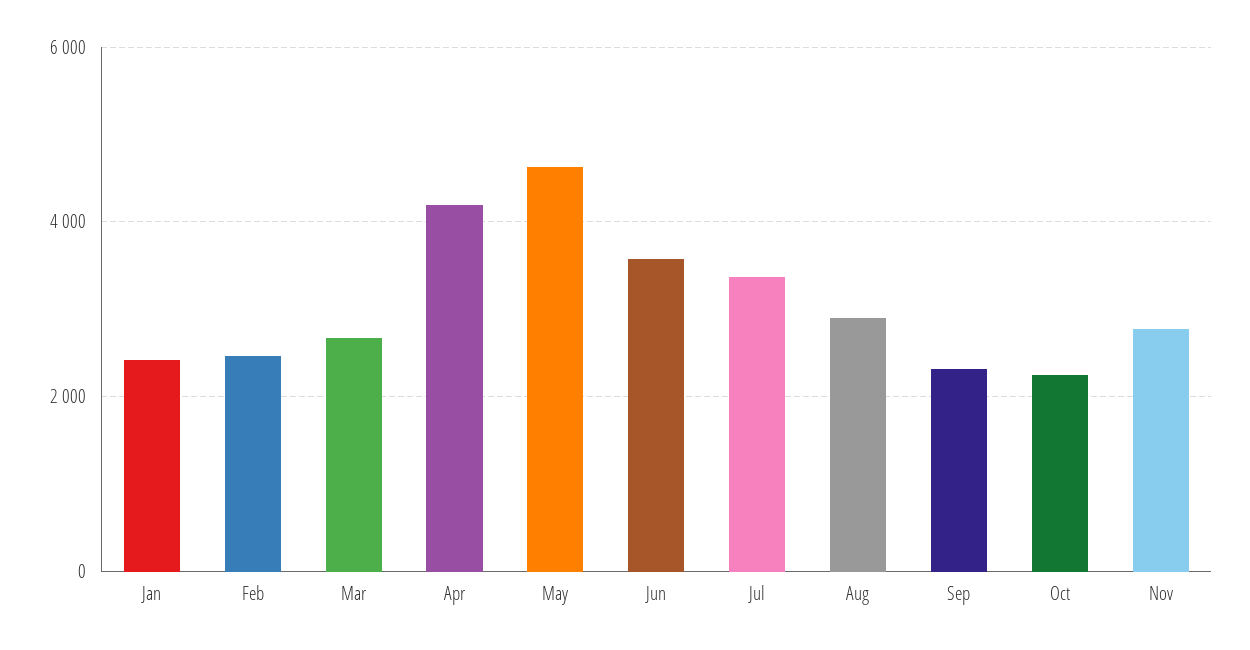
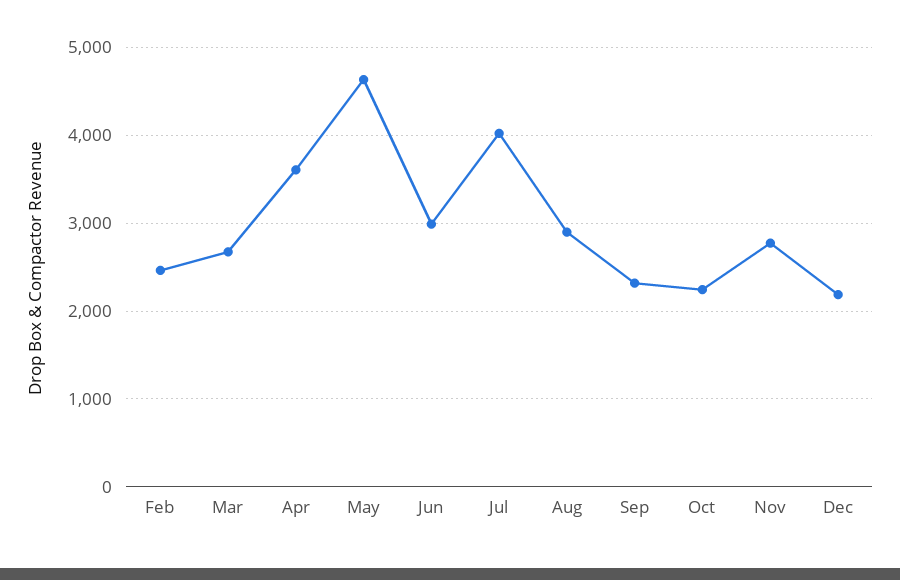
Jan: 2400 -> none
Apr: 4200 -> 3600
Jun: 3600 -> 3000
Jul: 3400 -> 4000
Dec: none -> 2200

